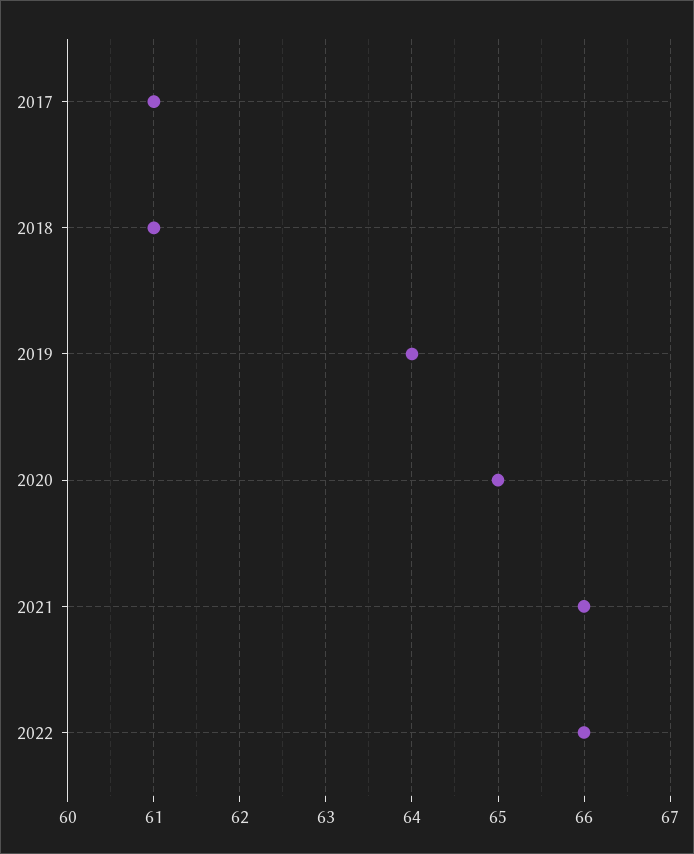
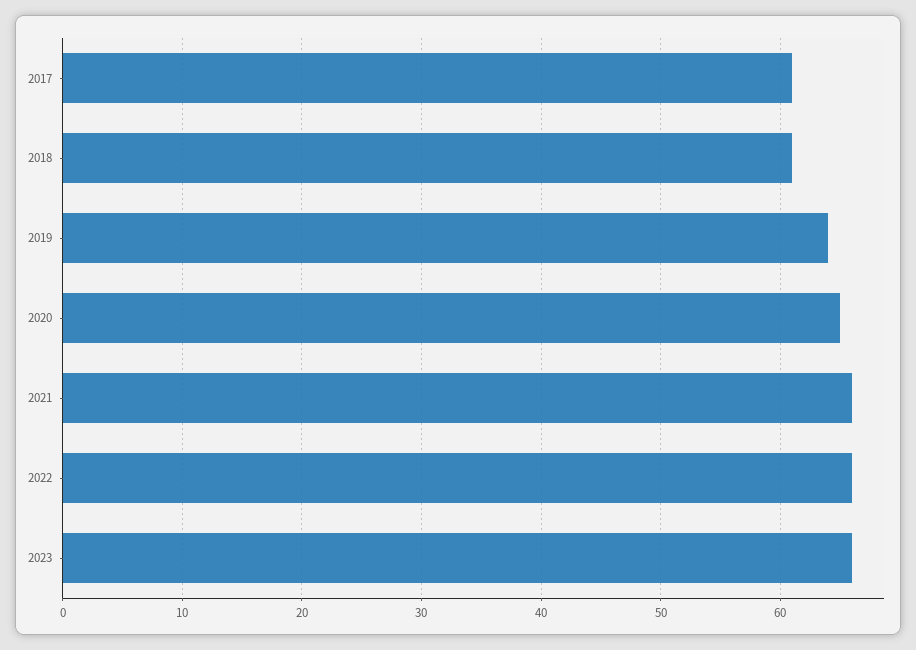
2023: none -> 66

